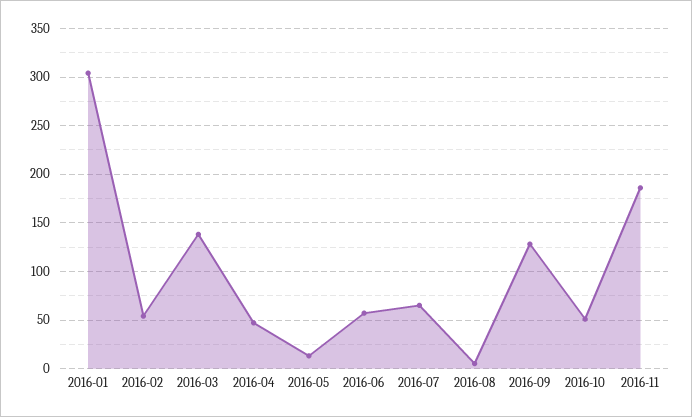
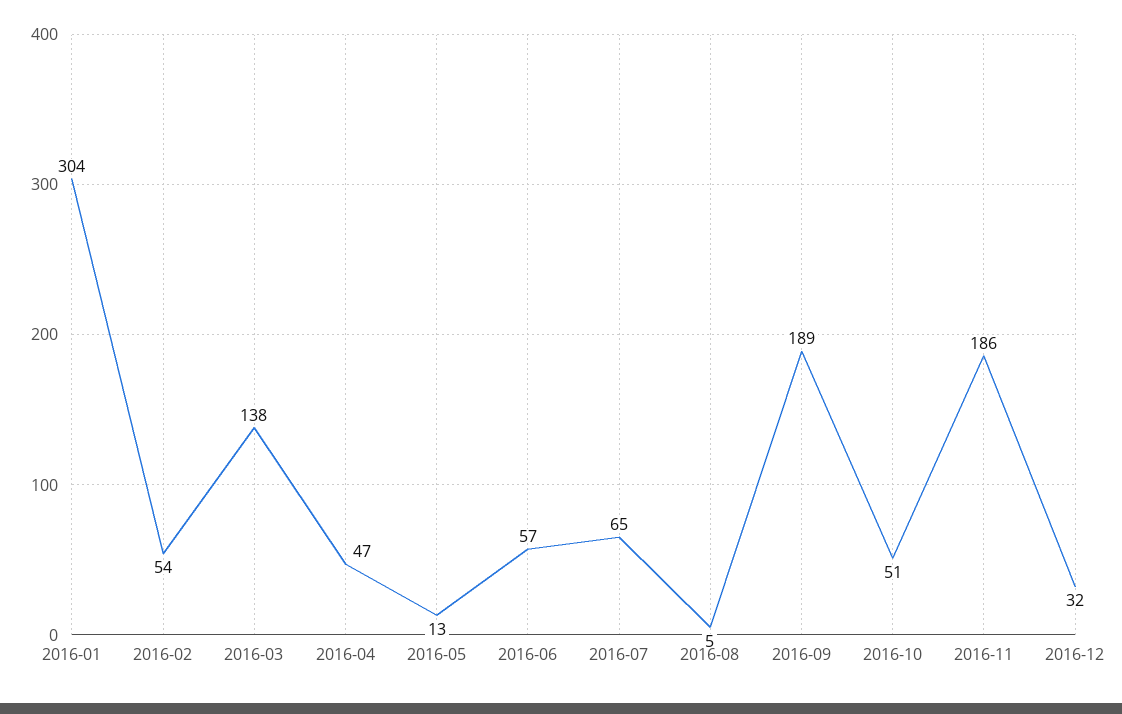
2016-09: 130 -> 189
2016-12: none -> 32

